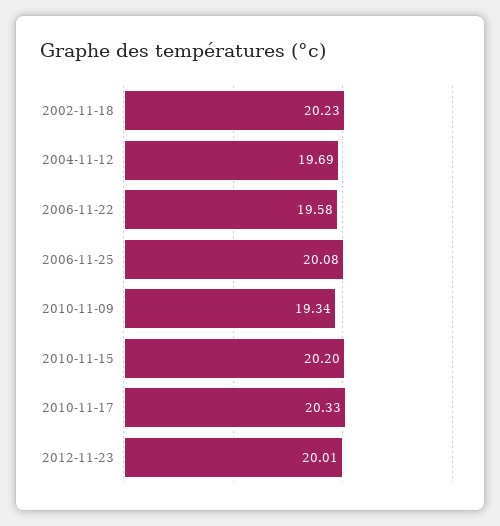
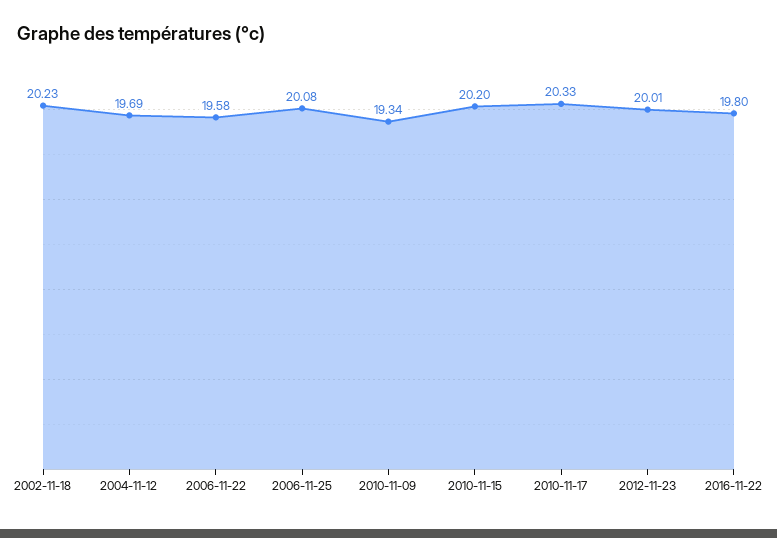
2016-11-22: none -> 19.8

